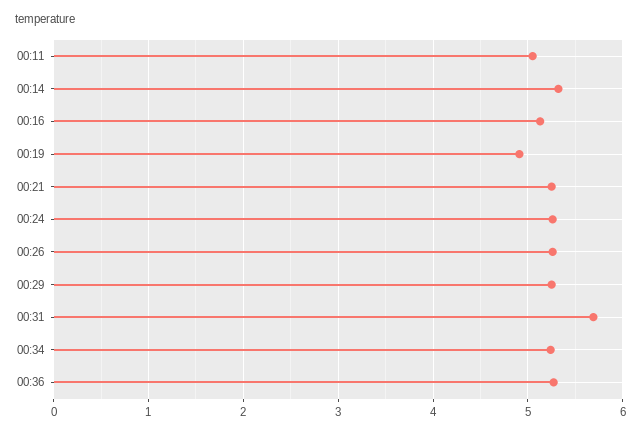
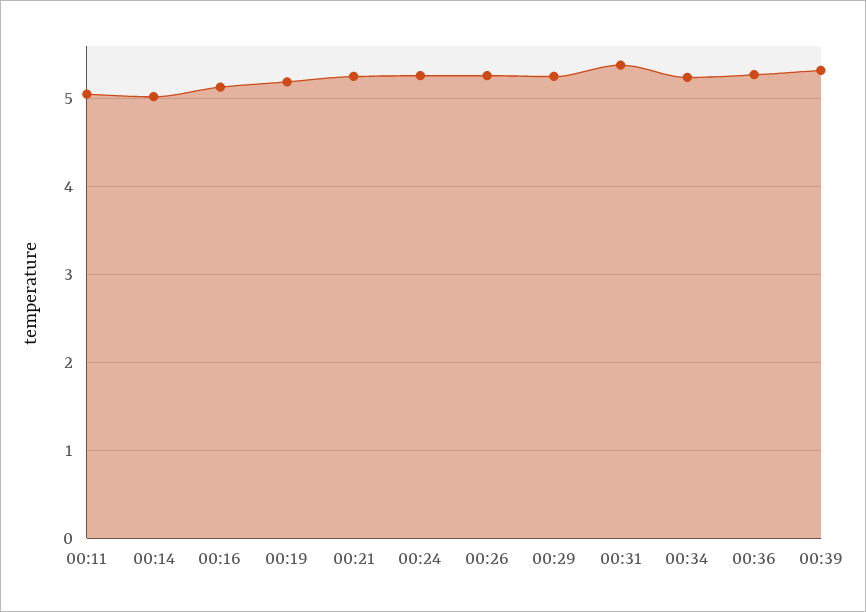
00:14: 5.3 -> 5
00:19: 4.9 -> 5.2
00:31: 5.7 -> 5.4
00:39: none -> 5.3

